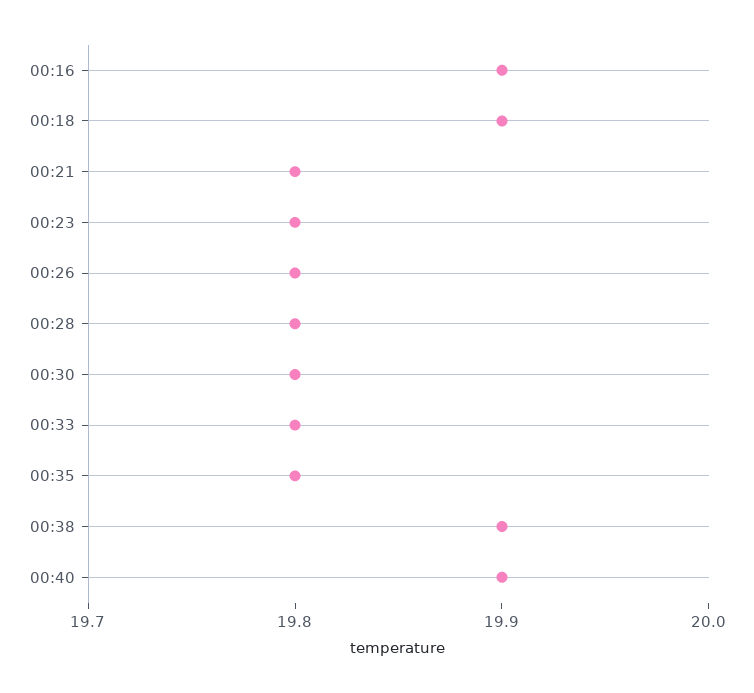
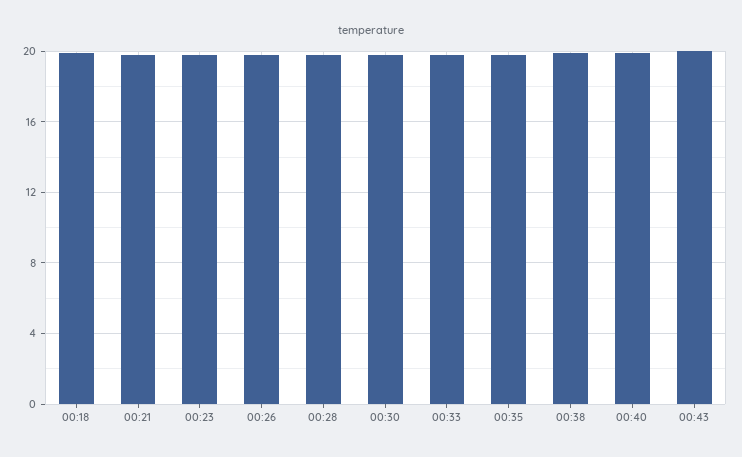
00:16: 19.9 -> none
00:43: none -> 20

